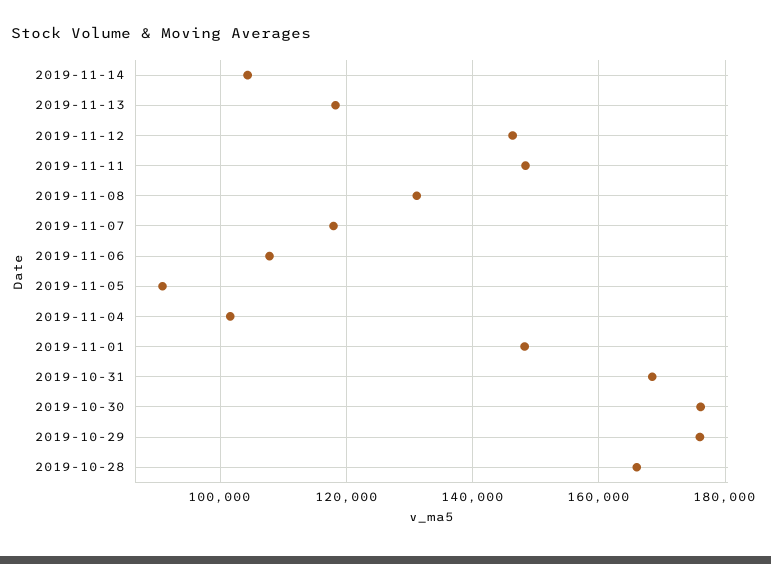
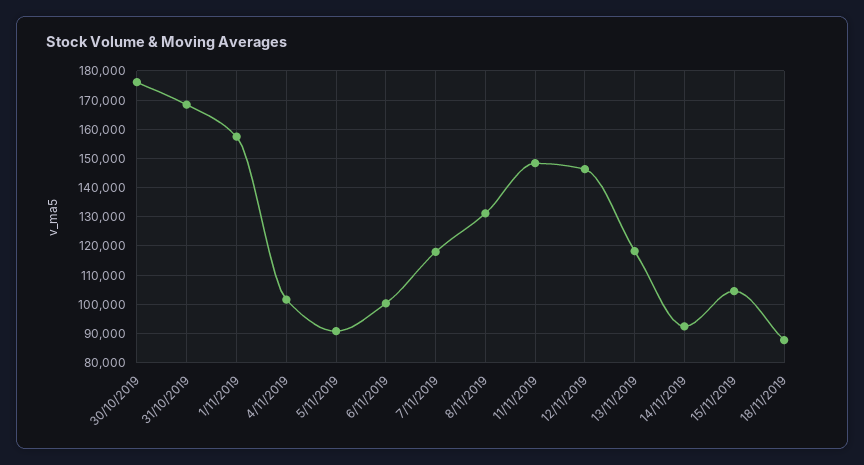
2019-11-14: 104000 -> 92500
2019-11-06: 108000 -> 100000
2019-11-01: 148000 -> 157500
2019-10-29: 176000 -> none
2019-10-28: 166000 -> none
15/11/2019: none -> 105000
18/11/2019: none -> 87500

